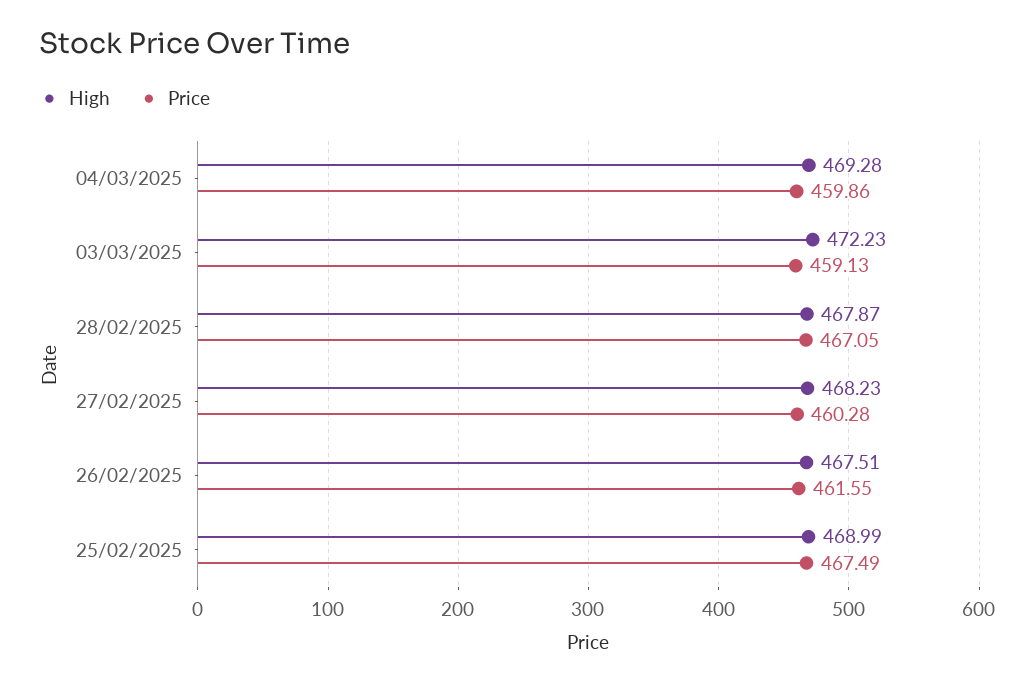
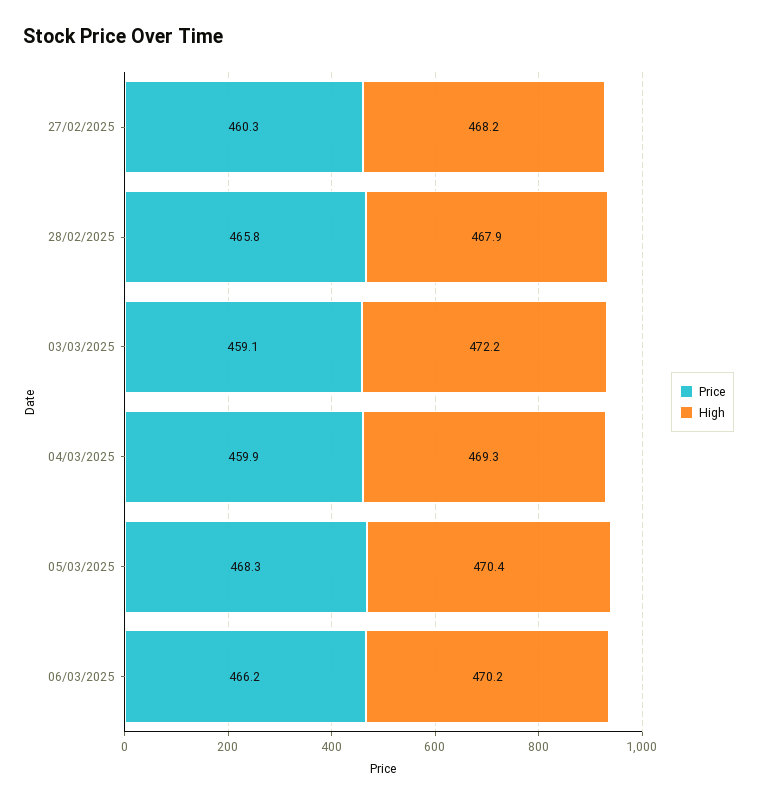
Price, 28/02/2025: 467.05 -> 465.8
High, 26/02/2025: 467.51 -> none
Price, 26/02/2025: 461.55 -> none
High, 25/02/2025: 468.99 -> none
Price, 25/02/2025: 467.49 -> none
Price, 05/03/2025: none -> 468.3
High, 05/03/2025: none -> 470.4
Price, 06/03/2025: none -> 466.2
High, 06/03/2025: none -> 470.2

